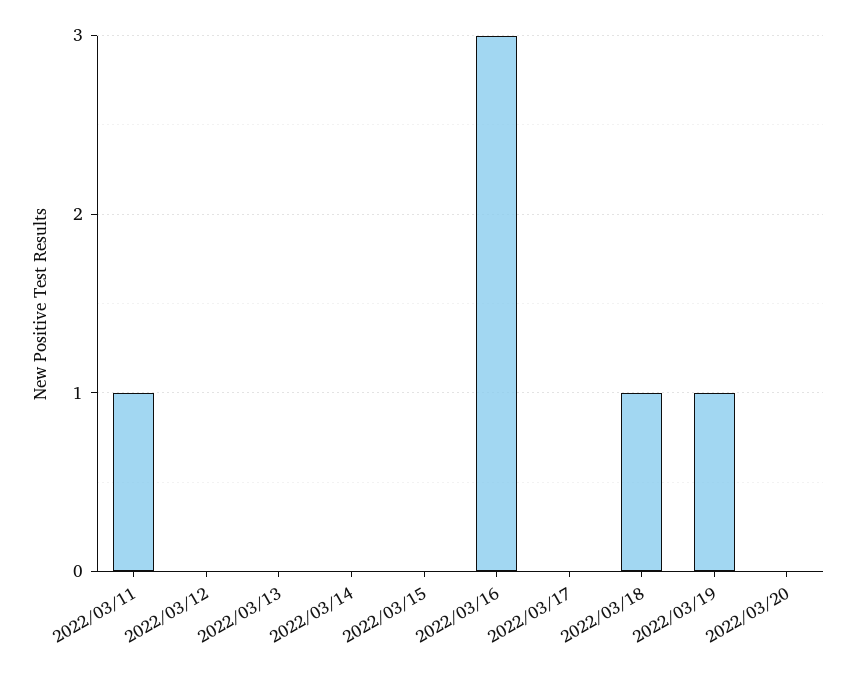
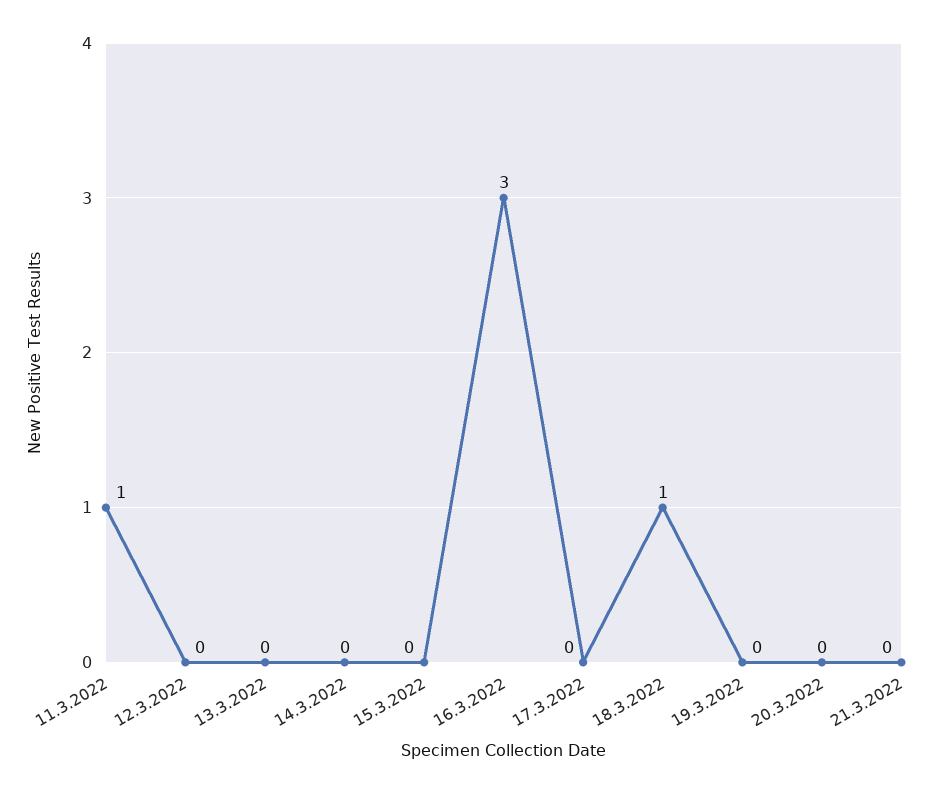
2022/03/19: 1 -> 0
21.3.2022: none -> 0

